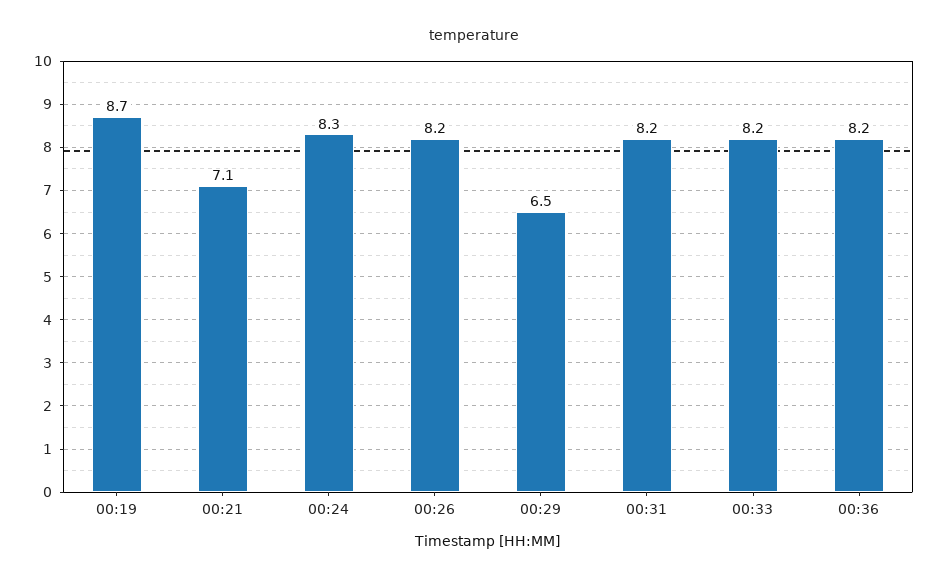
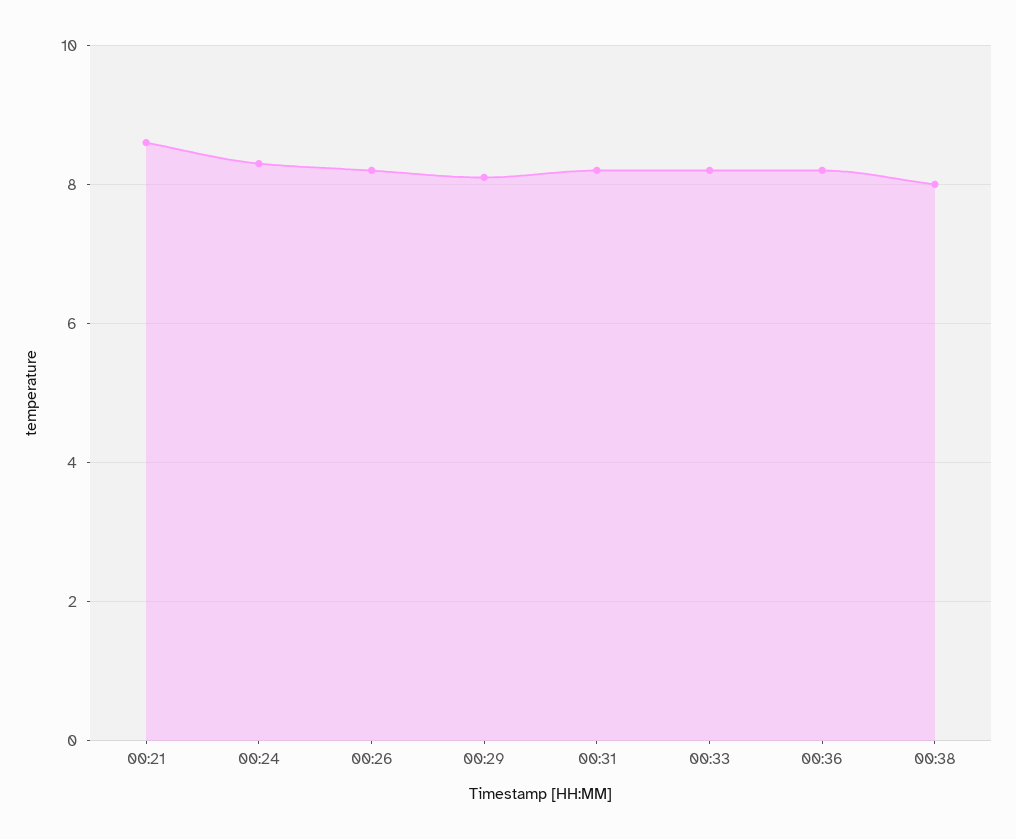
00:19: 8.7 -> none
00:21: 7.1 -> 8.5
00:29: 6.5 -> 8
00:38: none -> 8

